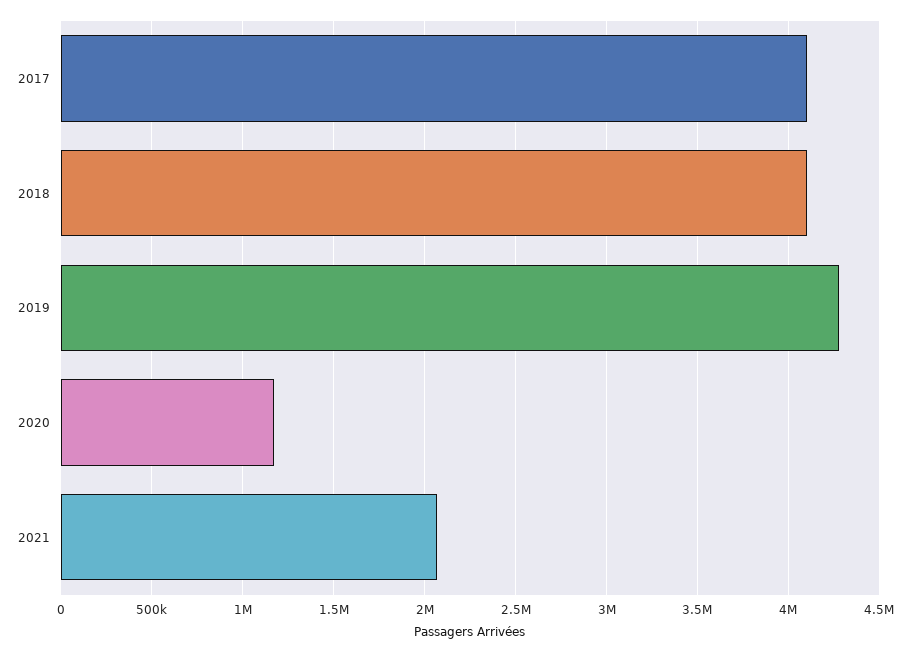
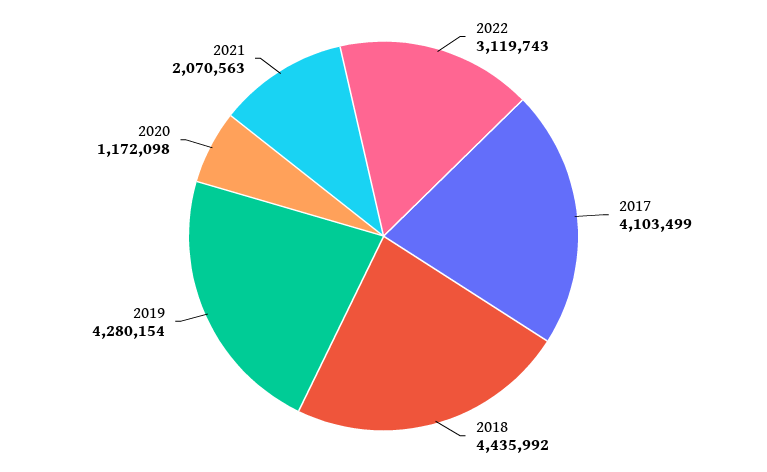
2018: 4100000 -> 4435992
2022: none -> 3119743

